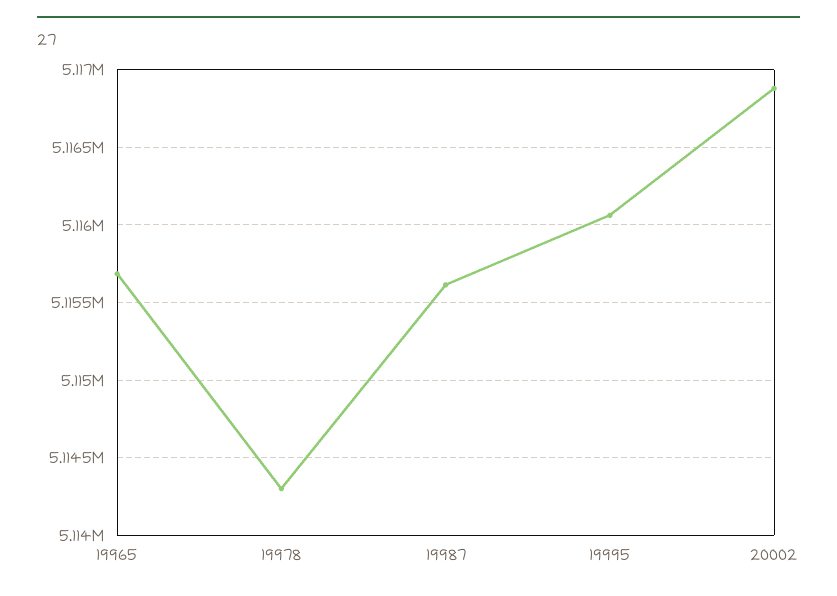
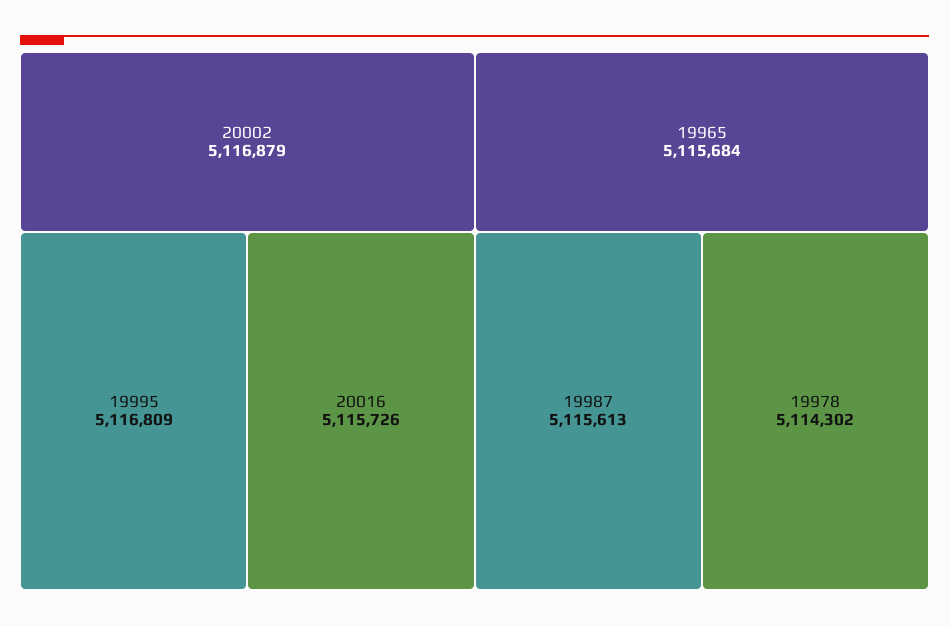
19995: 5116050 -> 5116809
20016: none -> 5115726

